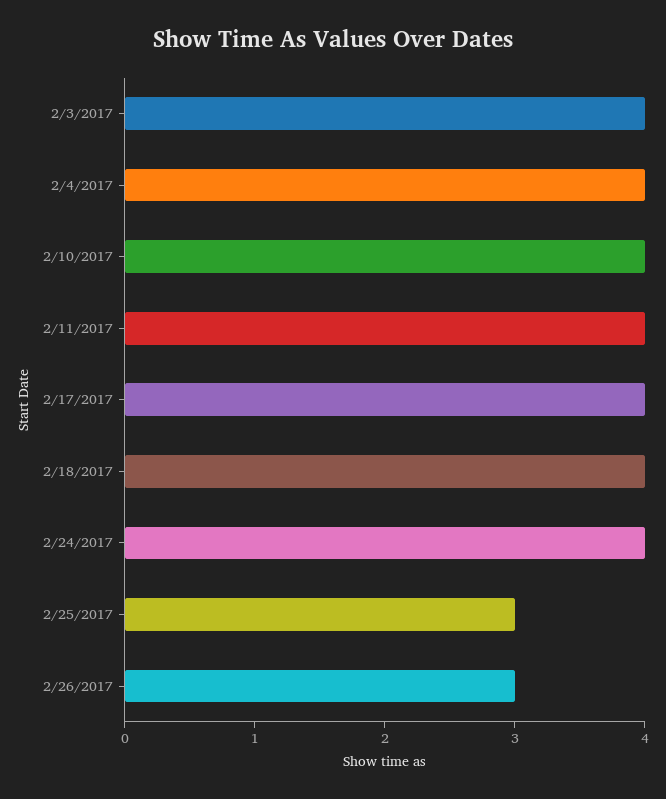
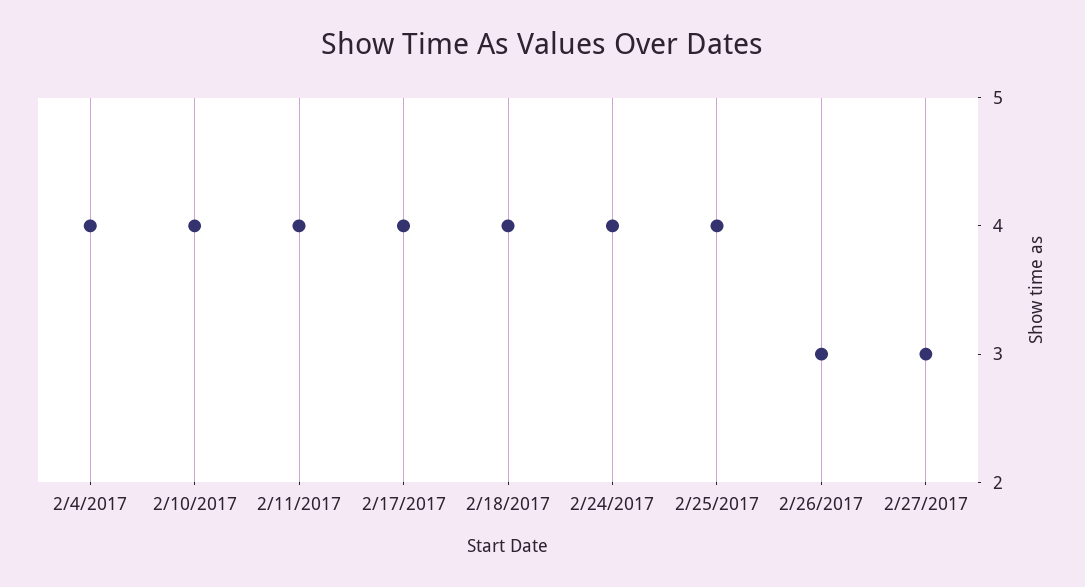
2/3/2017: 4 -> none
2/25/2017: 3 -> 4
2/27/2017: none -> 3

